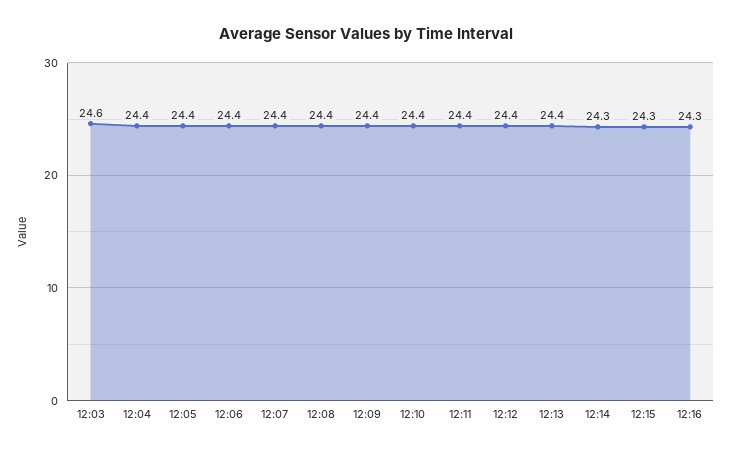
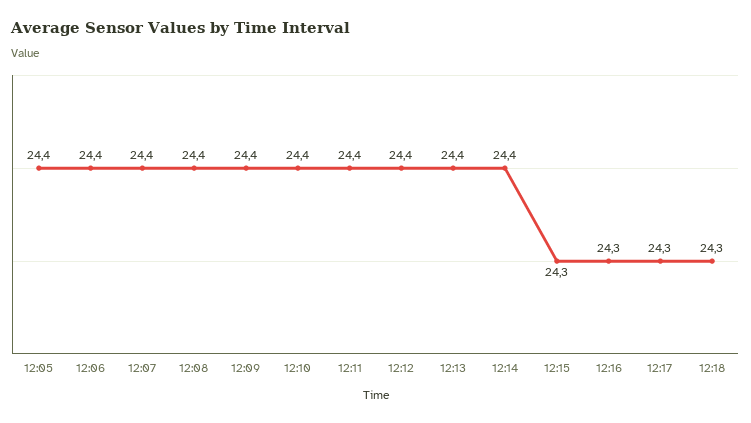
12:03: 24.6 -> none
12:04: 24.4 -> none
12:14: 24.3 -> 24.4
12:17: none -> 24.3
12:18: none -> 24.3

